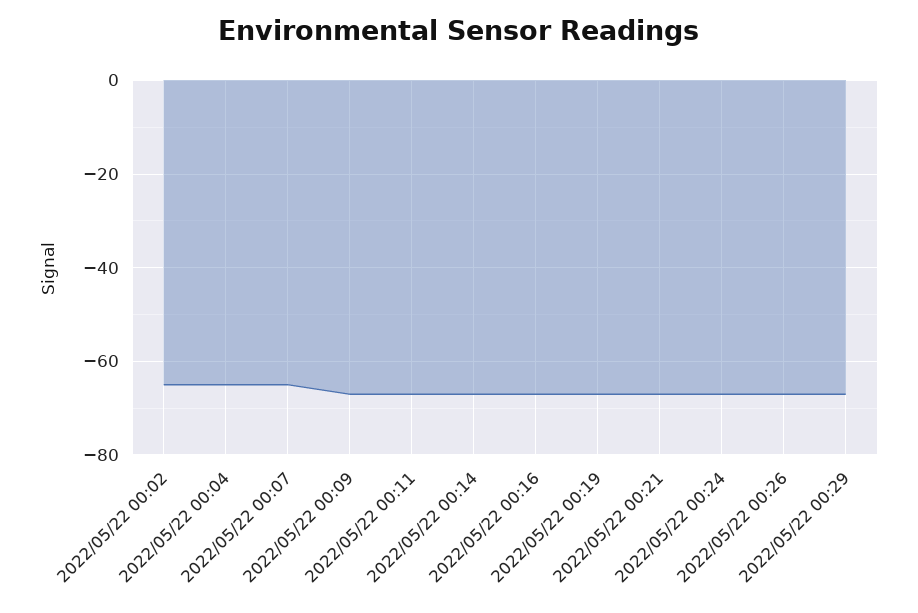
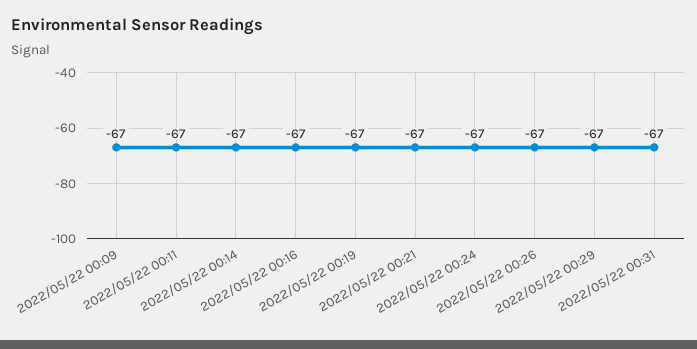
2022/05/22 00:02: -65 -> none
2022/05/22 00:04: -65 -> none
2022/05/22 00:07: -65 -> none
2022/05/22 00:31: none -> -67

